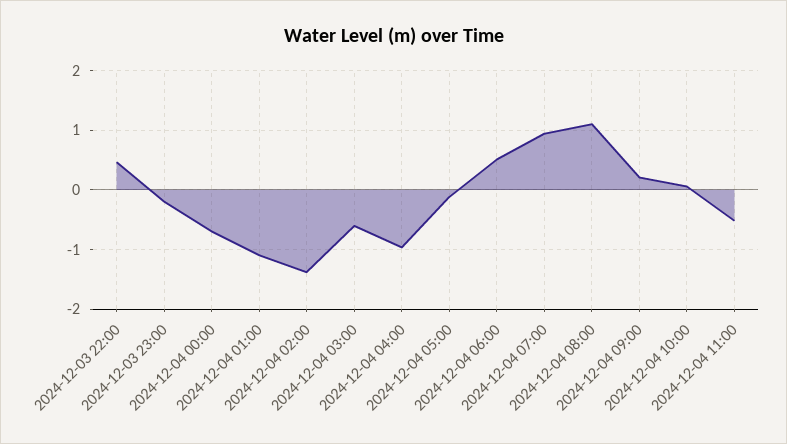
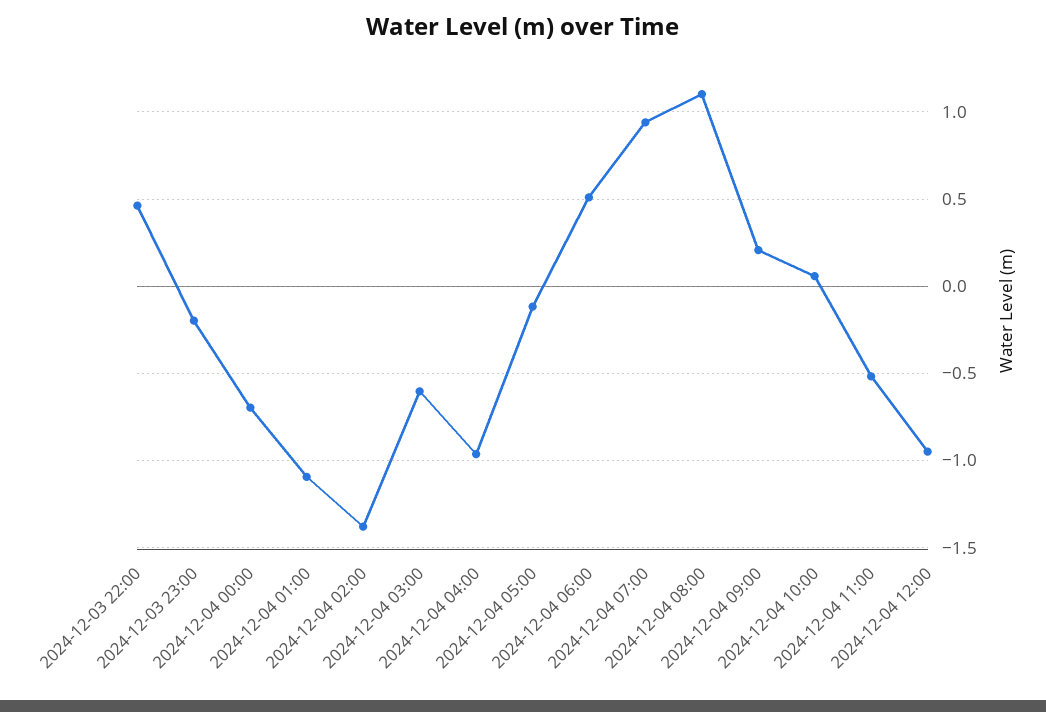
2024-12-04 12:00: none -> -0.95

